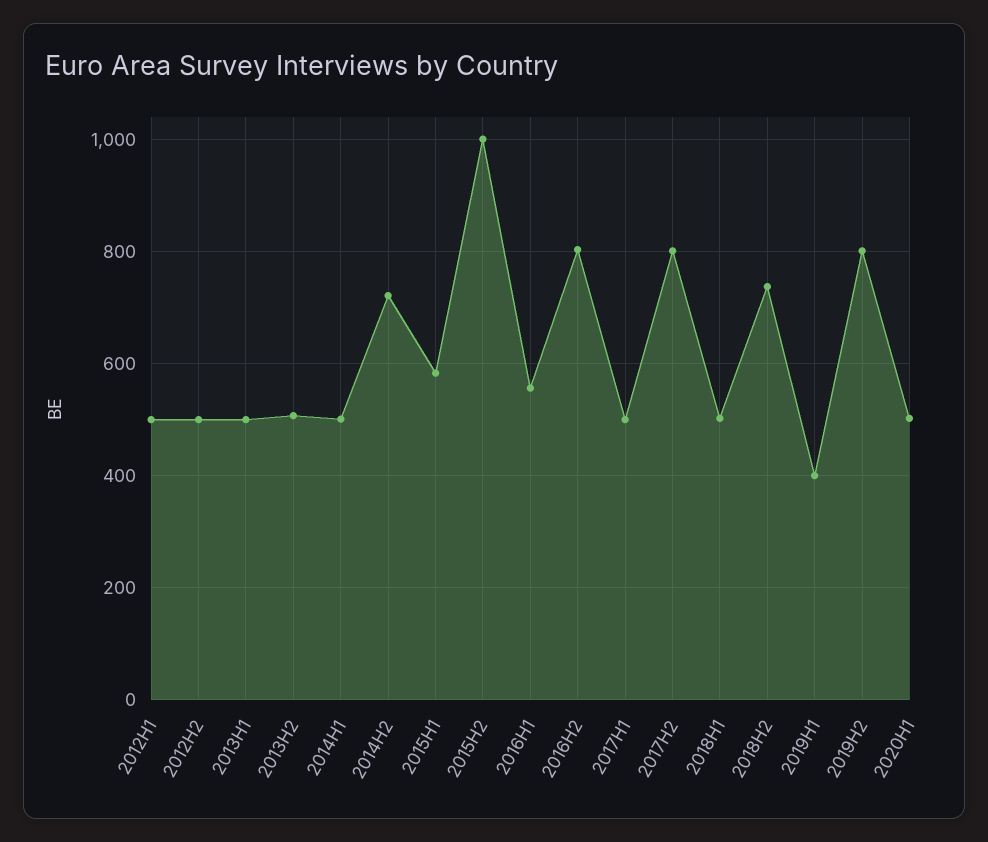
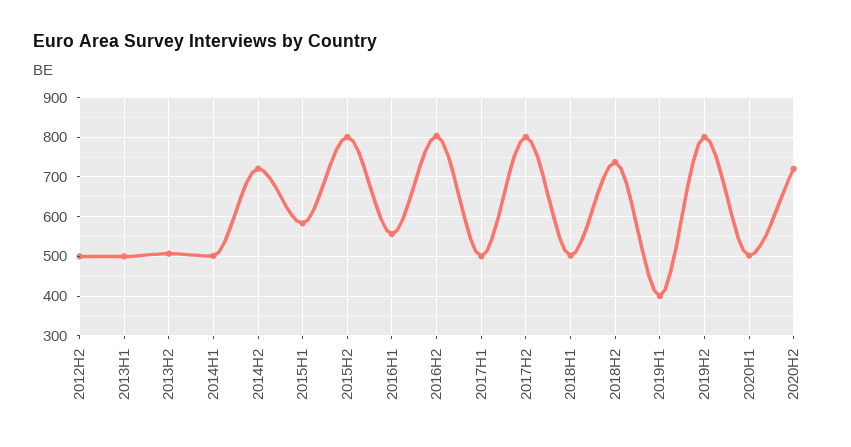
2012H1: 500 -> none
2015H2: 1000 -> 800
2020H2: none -> 720

